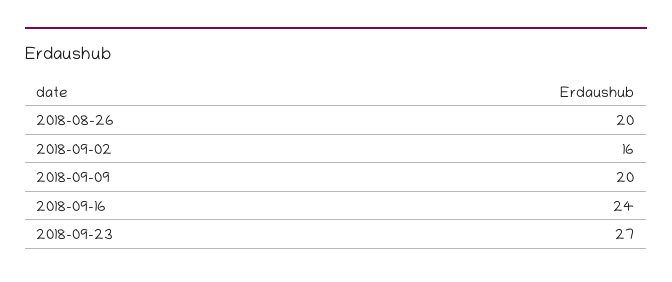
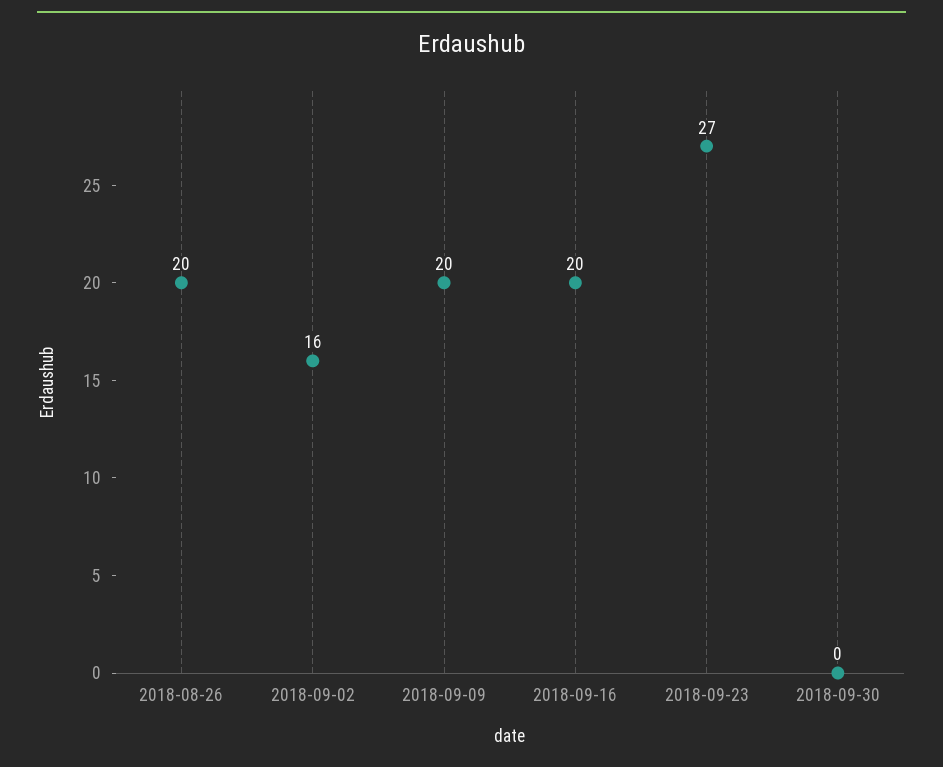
2018-09-16: 24 -> 20
2018-09-30: none -> 0

